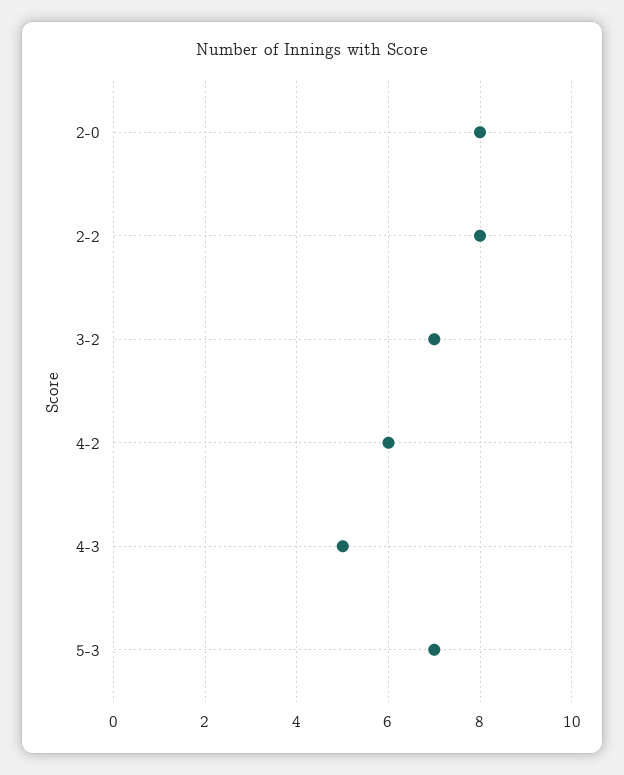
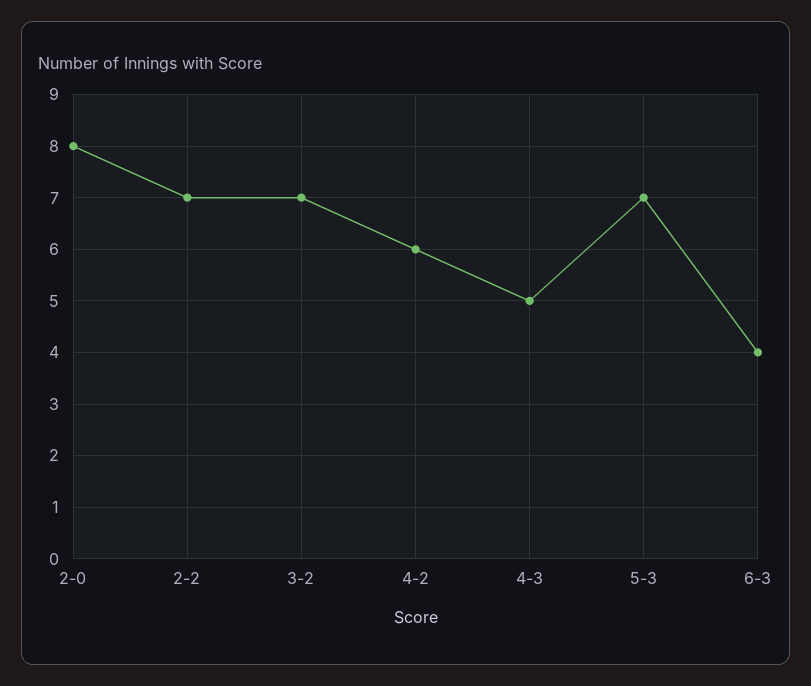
2-2: 8 -> 7
6-3: none -> 4

